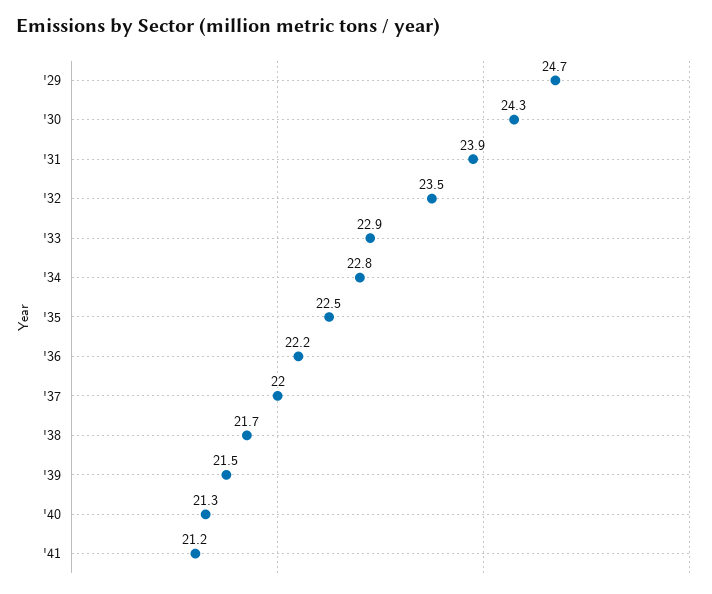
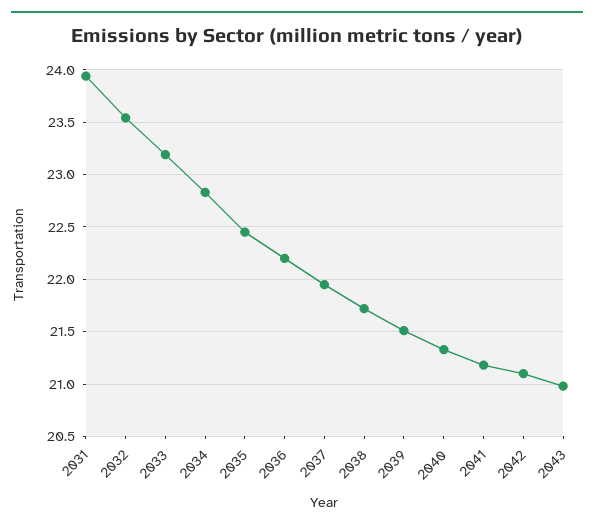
'29: 24.7 -> none
'30: 24.3 -> none
'33: 22.9 -> 23.2
2042: none -> 21.1
2043: none -> 21

